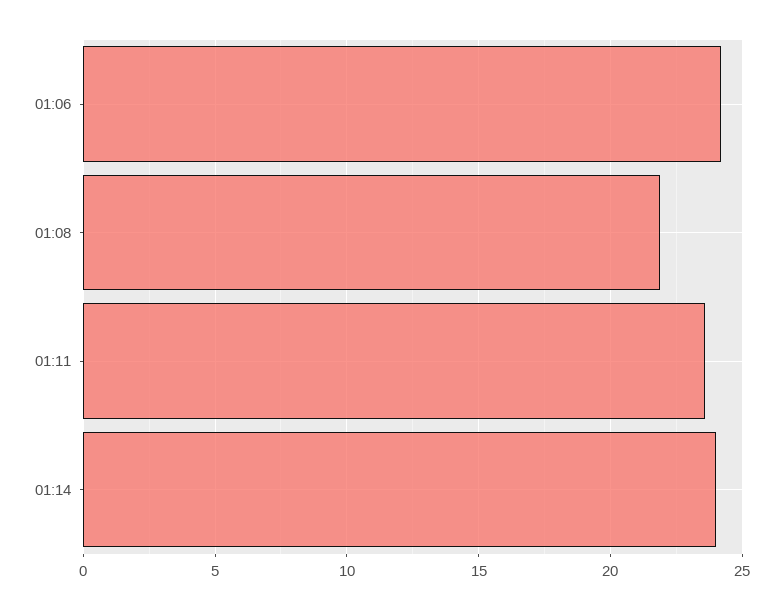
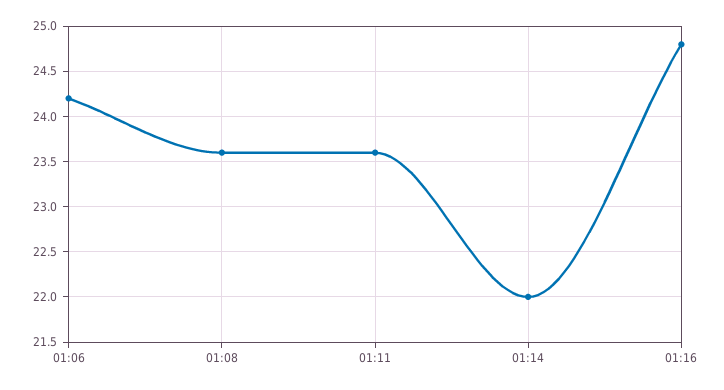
01:08: 22 -> 23.6
01:14: 24 -> 22
01:16: none -> 24.8

